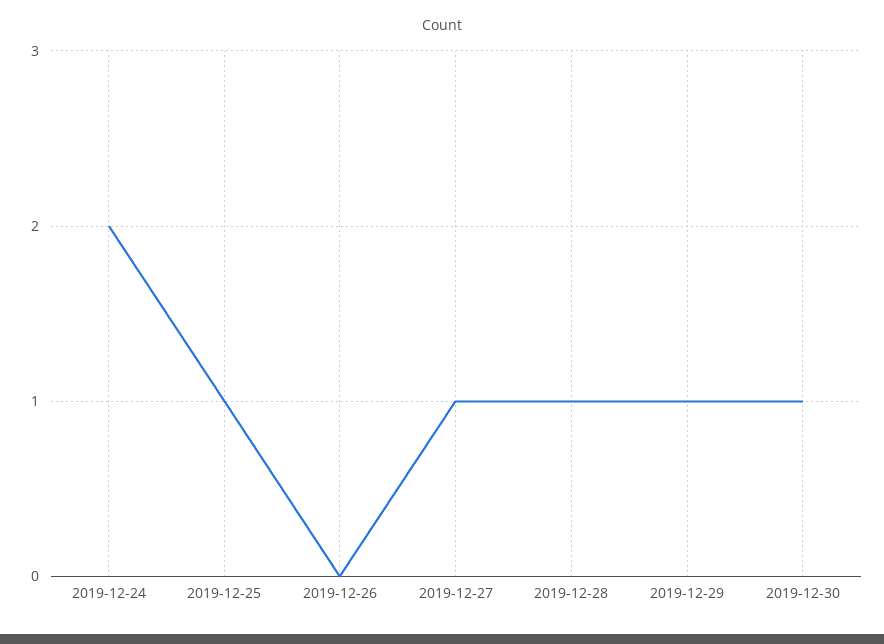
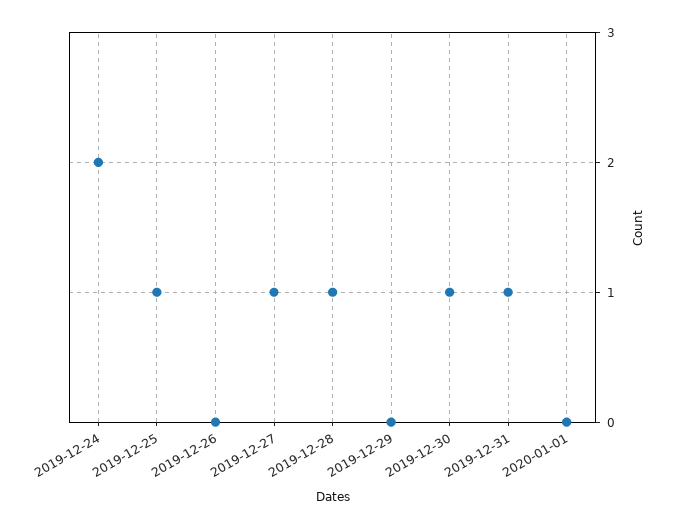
2019-12-29: 1 -> 0
2019-12-31: none -> 1
2020-01-01: none -> 0

